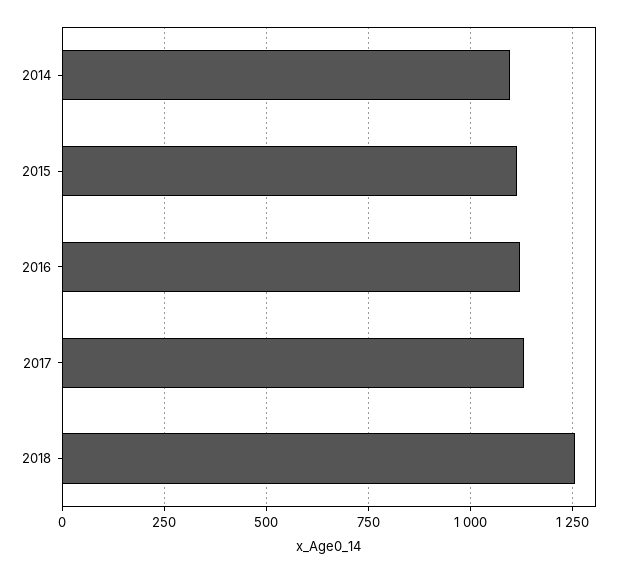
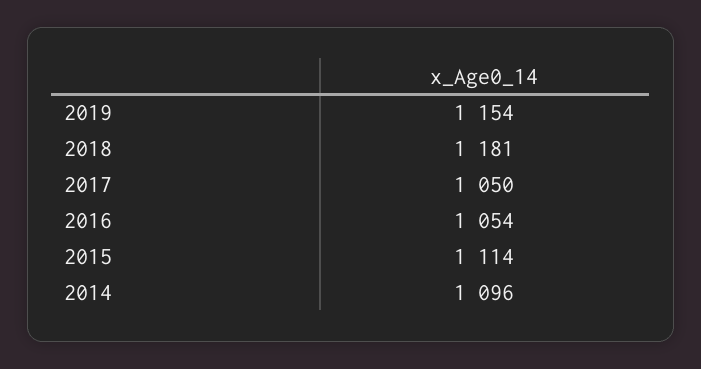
2016: 1125 -> 1054
2017: 1125 -> 1050
2018: 1250 -> 1181
2019: none -> 1154

